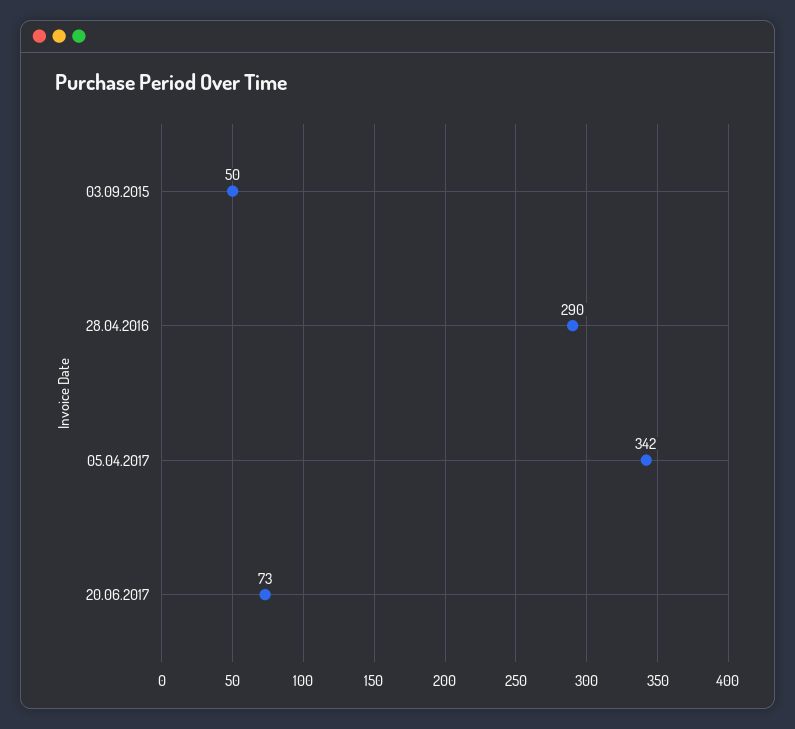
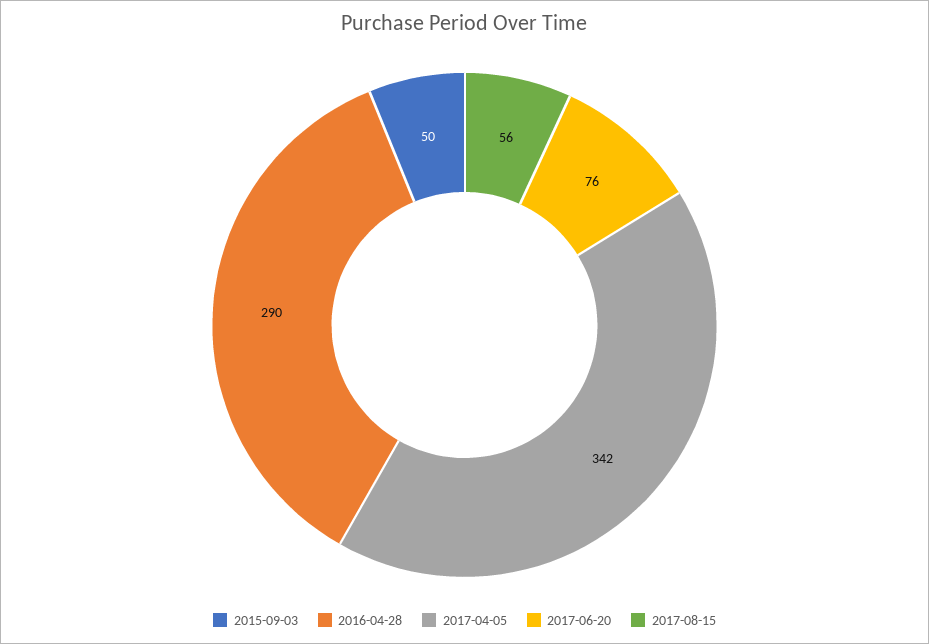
20.06.2017: 73 -> 76
2017-08-15: none -> 56

